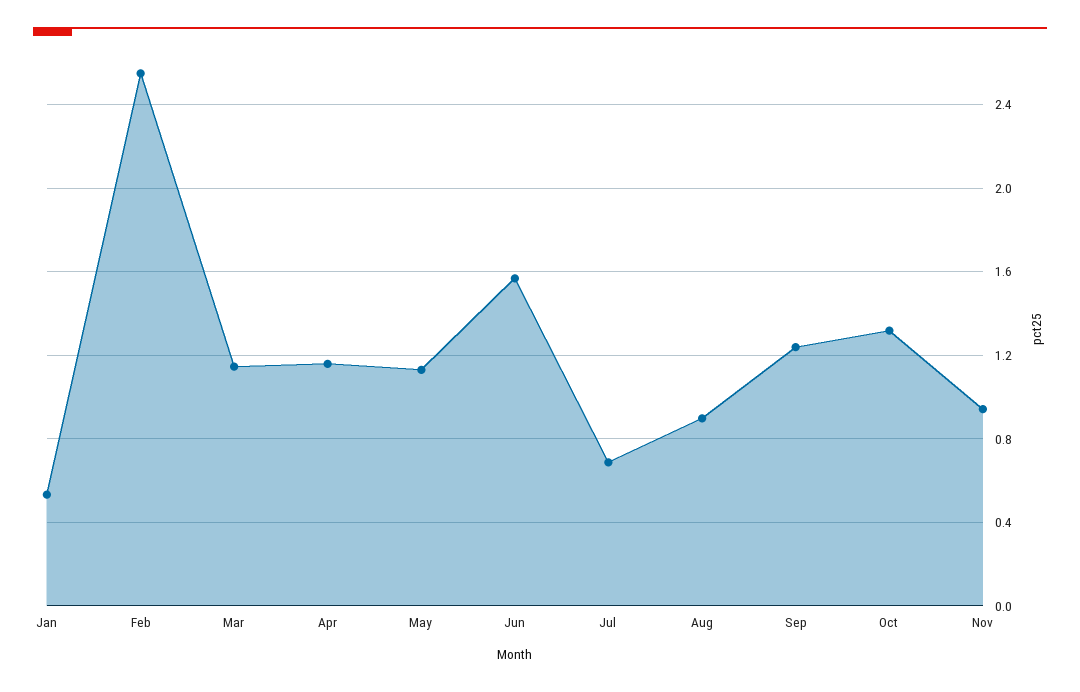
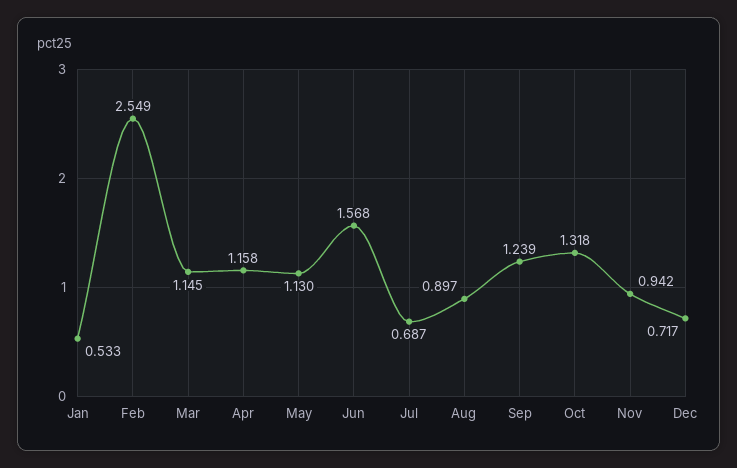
Dec: none -> 0.717

